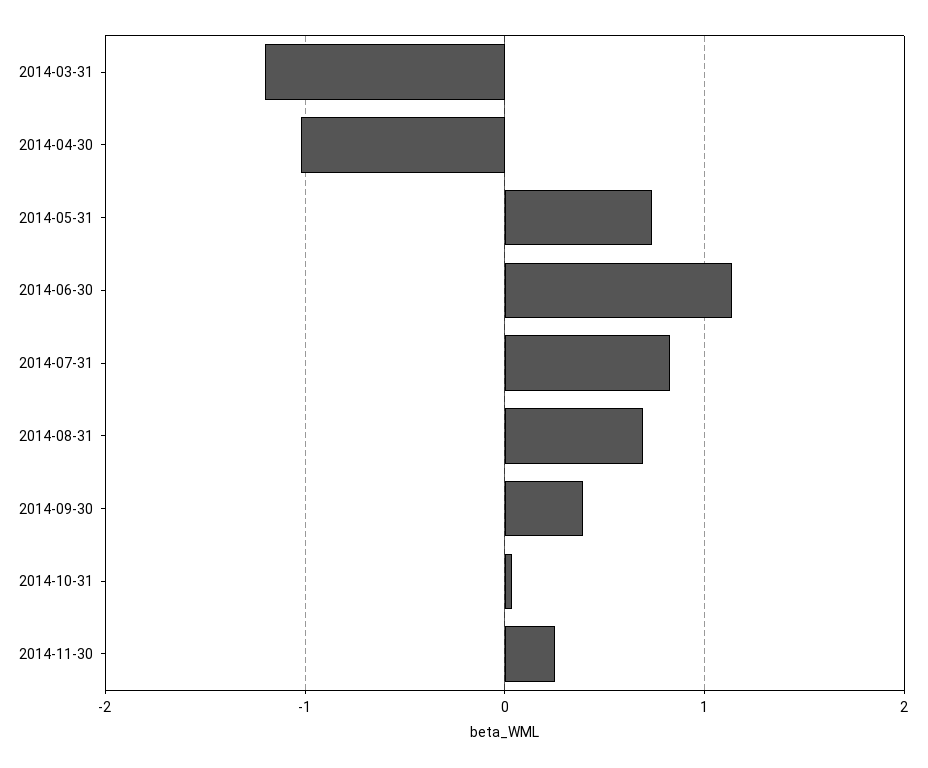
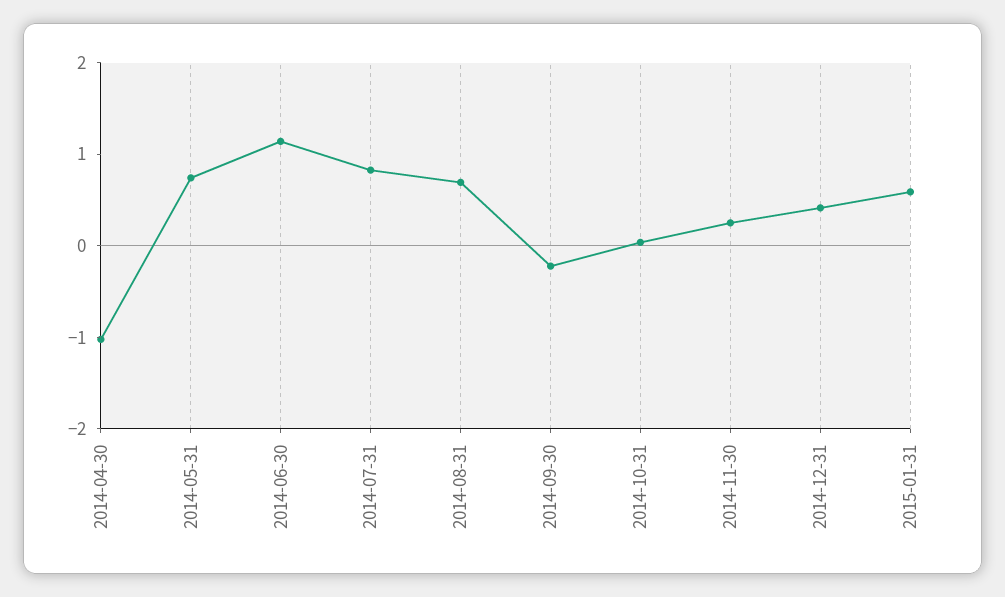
2014-03-31: -1.2 -> none
2014-09-30: 0.4 -> -0.2
2014-12-31: none -> 0.4
2015-01-31: none -> 0.6

